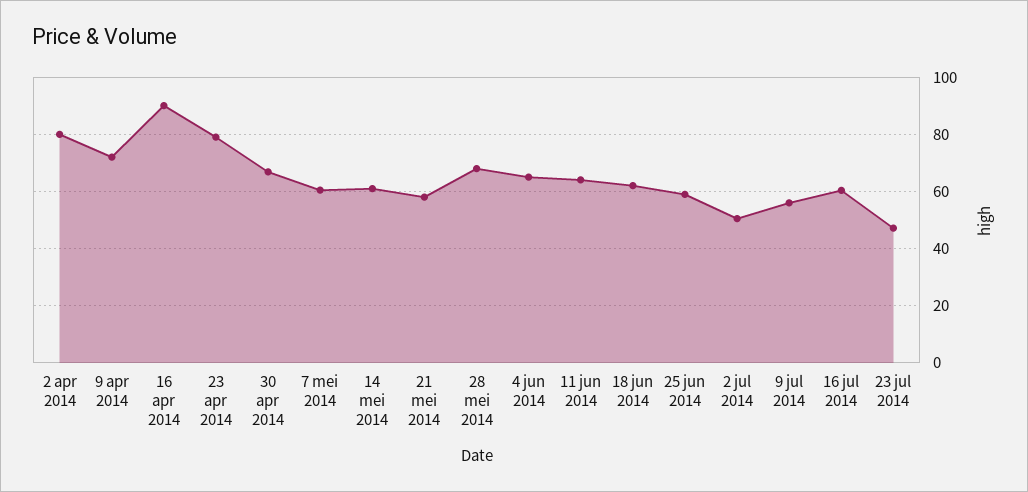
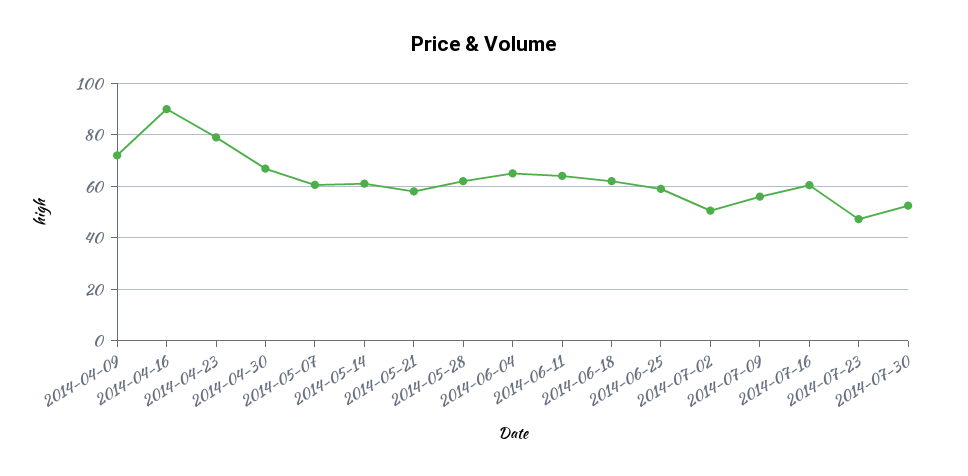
2 apr 2014: 80 -> none
28 mei 2014: 67.5 -> 62.5
2014-07-30: none -> 52.5

